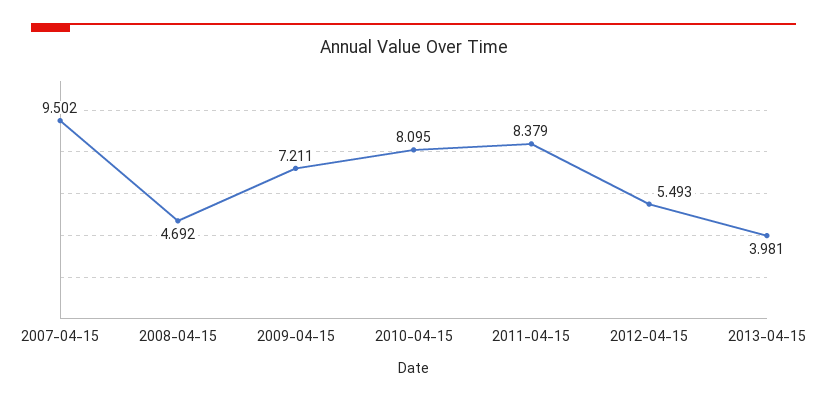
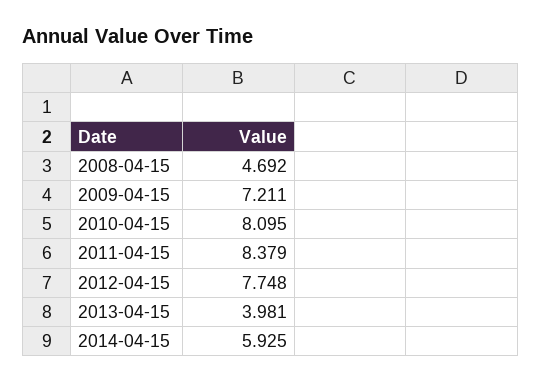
2007-04-15: 9.502 -> none
2012-04-15: 5.493 -> 7.748
2014-04-15: none -> 5.925

